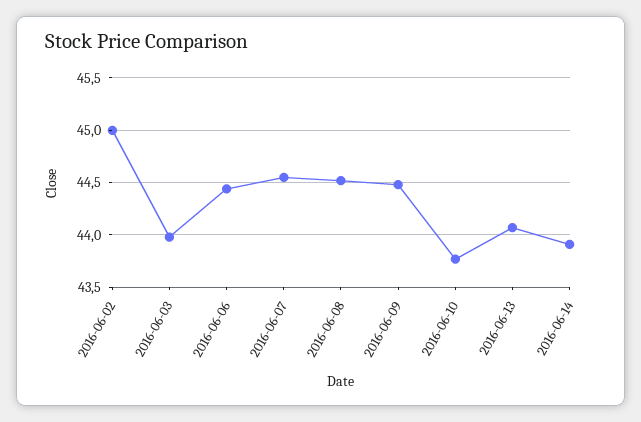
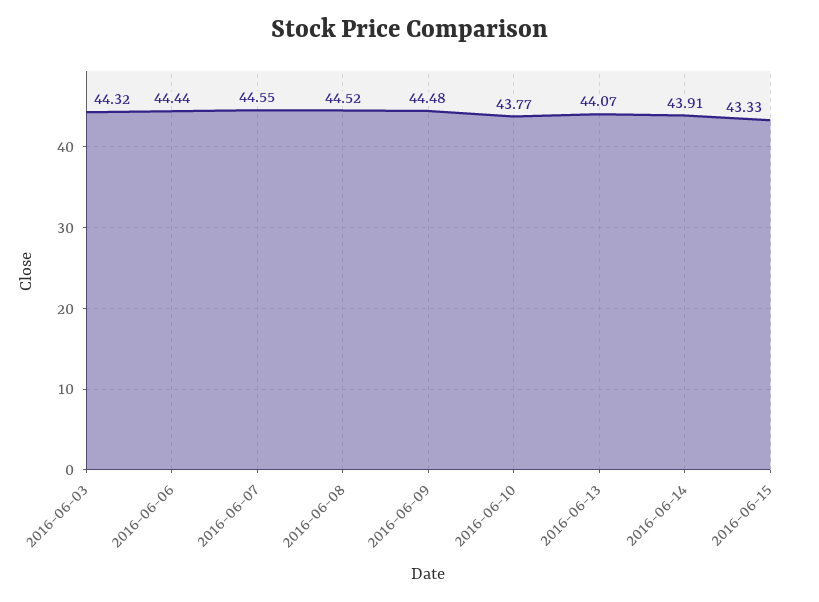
2016-06-02: 45 -> none
2016-06-03: 44 -> 44.32
2016-06-15: none -> 43.33

